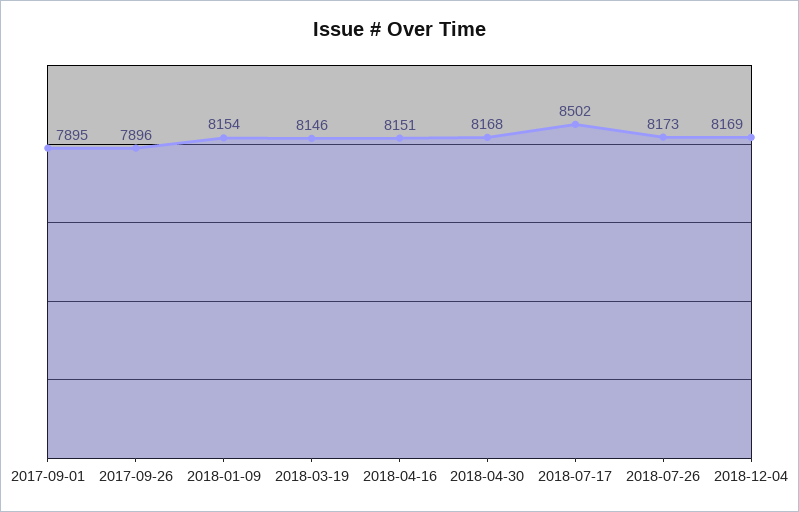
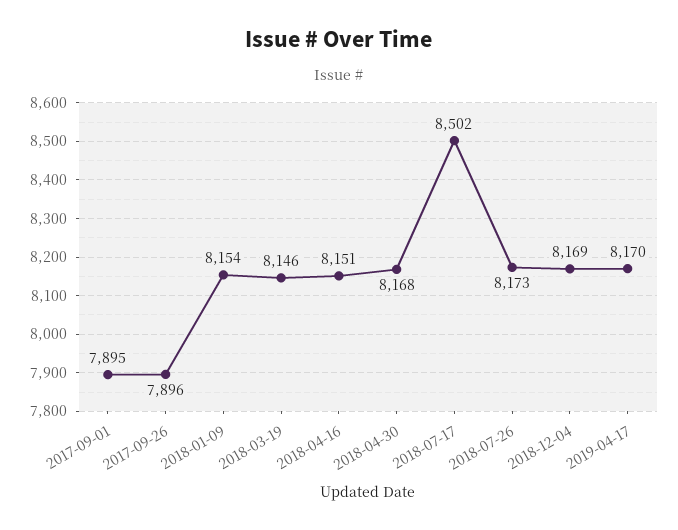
2019-04-17: none -> 8170

